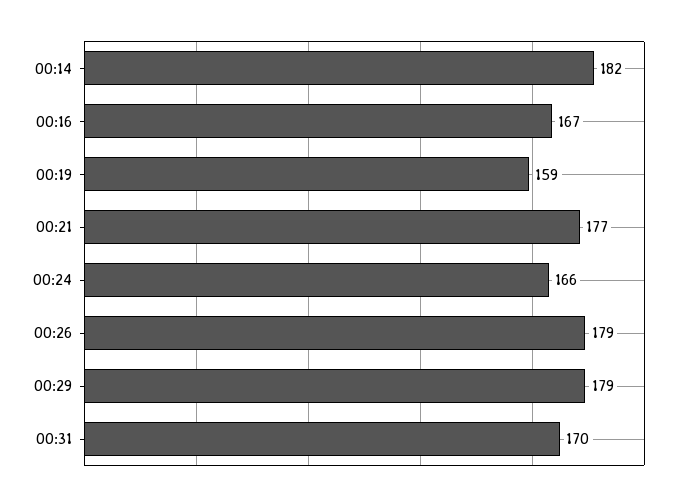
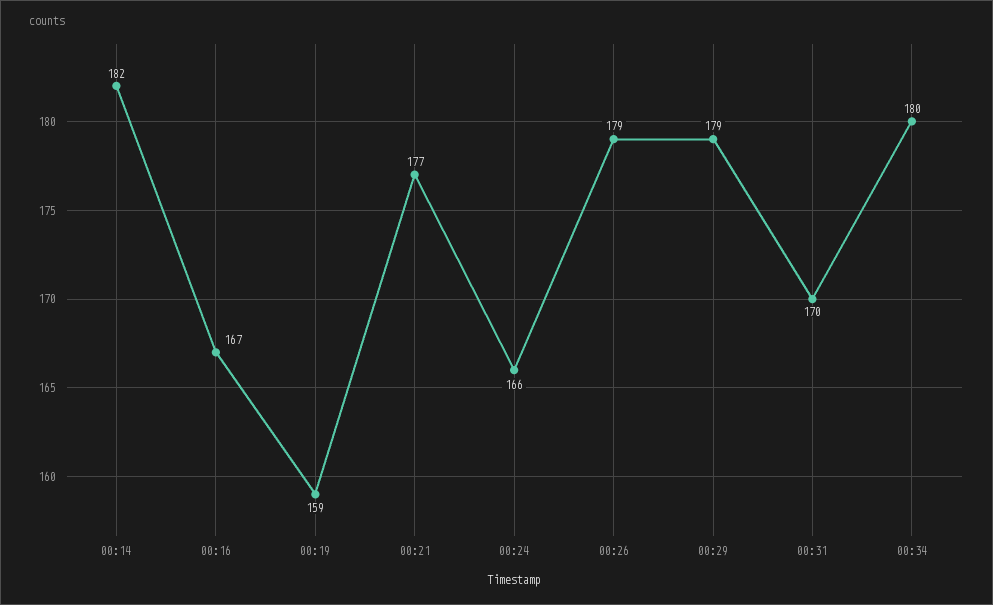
00:34: none -> 180

